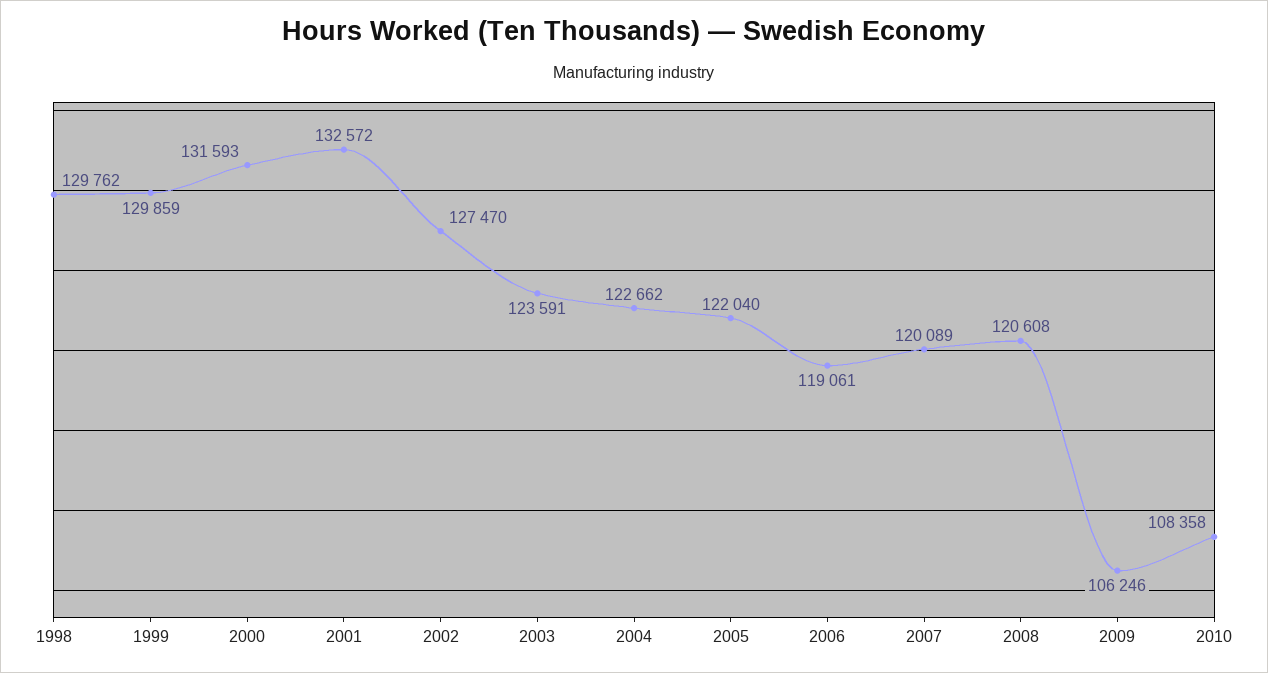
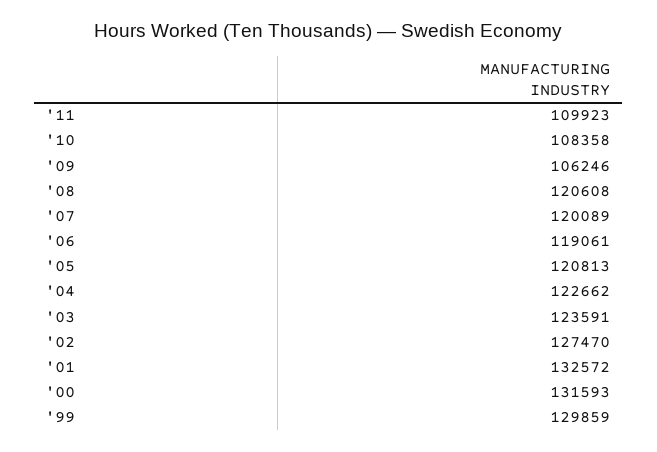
1998: 129762 -> none
2005: 122040 -> 120813
'11: none -> 109923

